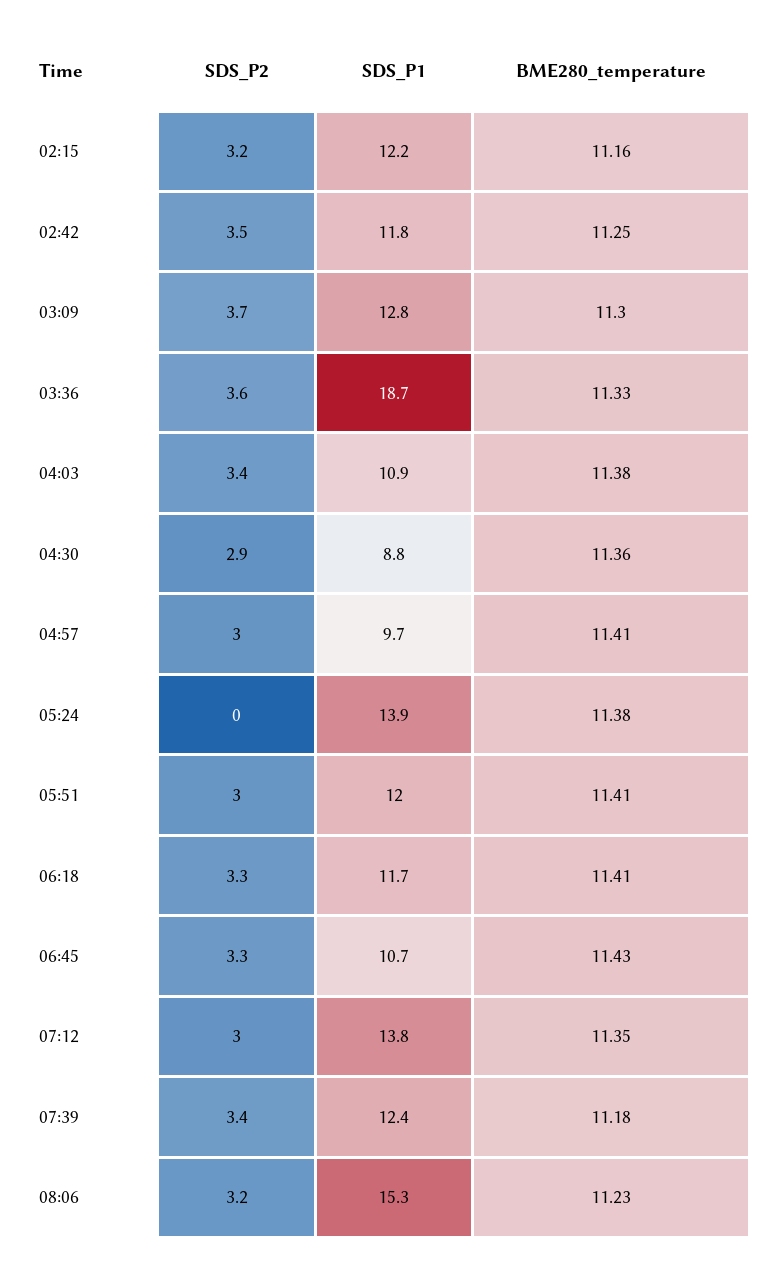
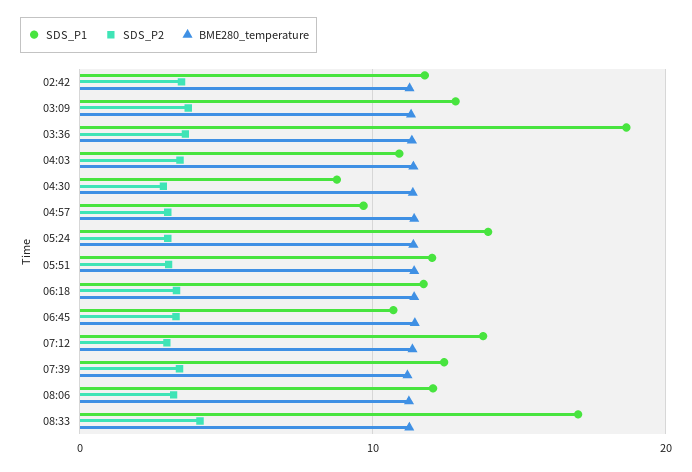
SDS_P2, 02:15: 3.2 -> none
SDS_P1, 02:15: 12.2 -> none
BME280_temperature, 02:15: 11.16 -> none
SDS_P2, 05:24: 0 -> 3
SDS_P1, 08:06: 15.3 -> 12
SDS_P1, 08:33: none -> 17
SDS_P2, 08:33: none -> 4
BME280_temperature, 08:33: none -> 11

